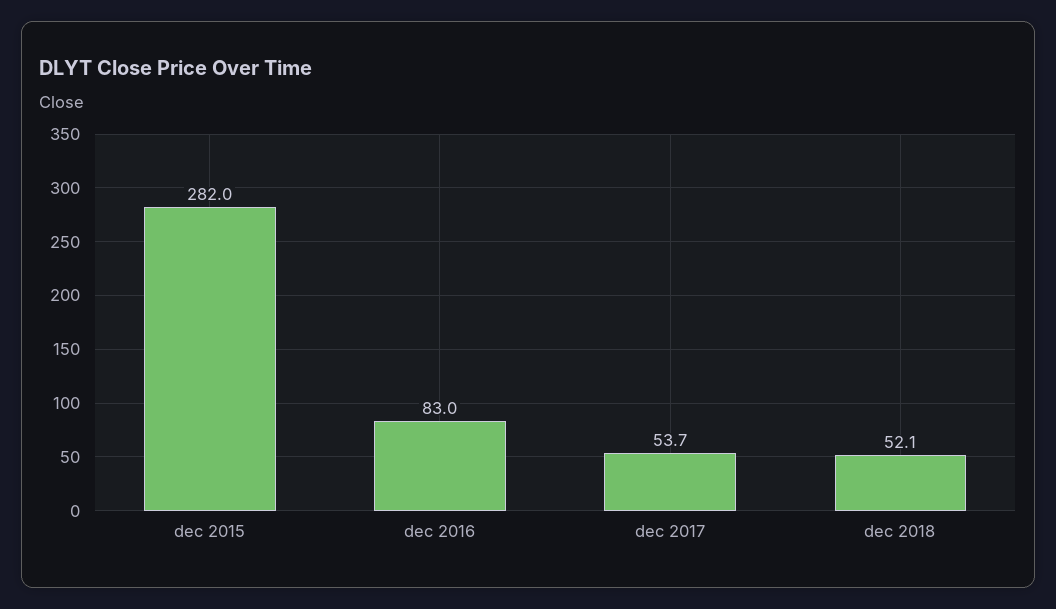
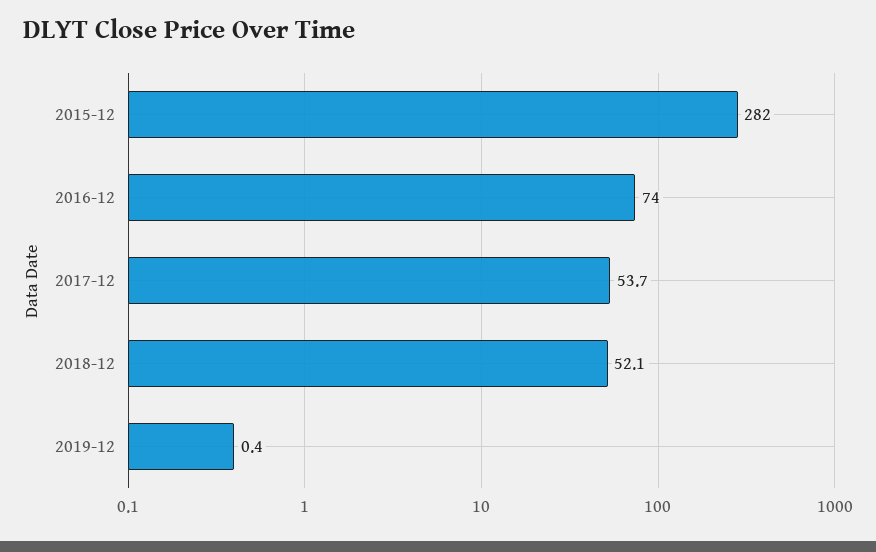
dec 2016: 83 -> 74
2019-12: none -> 0.4

